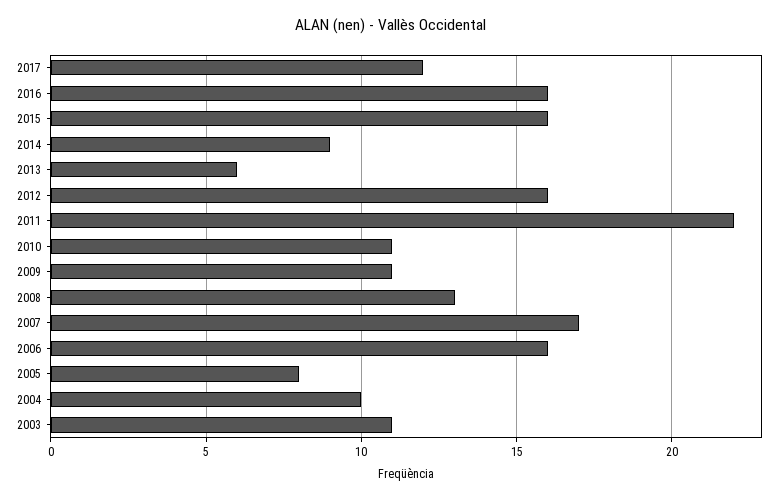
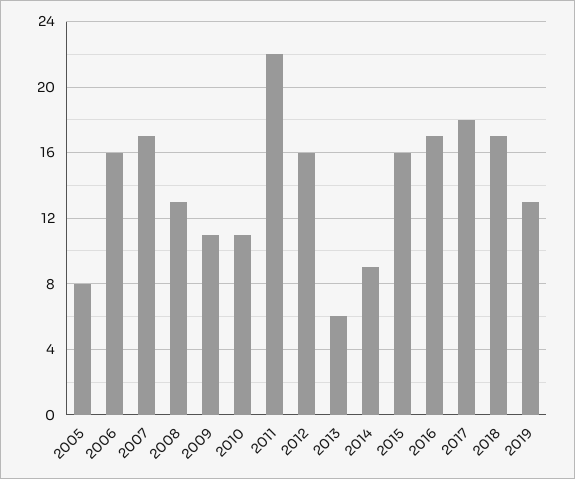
2017: 12 -> 18
2016: 16 -> 17
2004: 10 -> none
2003: 11 -> none
2018: none -> 17
2019: none -> 13

